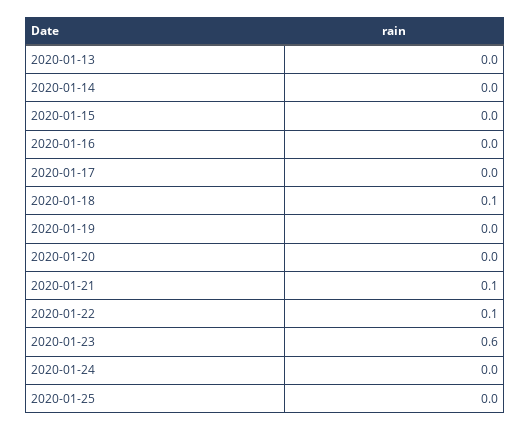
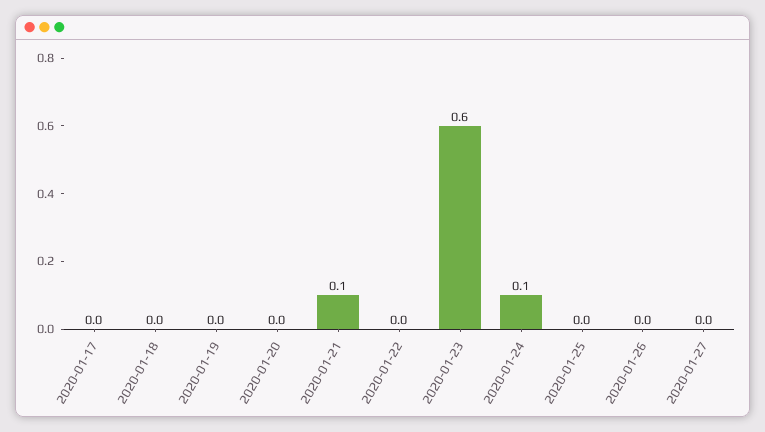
2020-01-13: 0 -> none
2020-01-14: 0 -> none
2020-01-15: 0 -> none
2020-01-16: 0 -> none
2020-01-18: 0.1 -> 0
2020-01-22: 0.1 -> 0
2020-01-24: 0 -> 0.1
2020-01-26: none -> 0
2020-01-27: none -> 0

